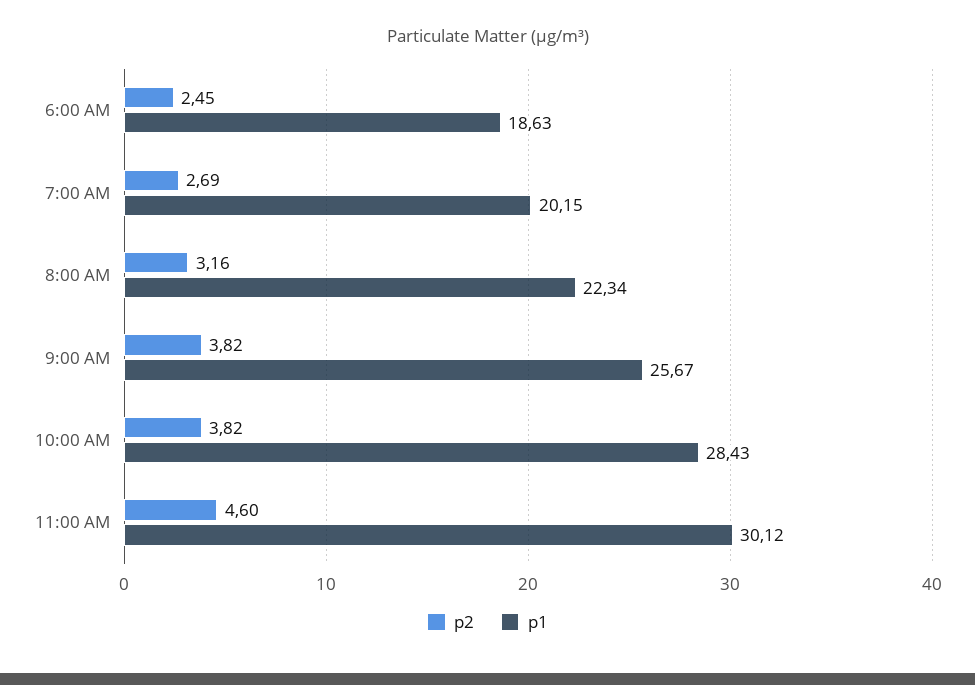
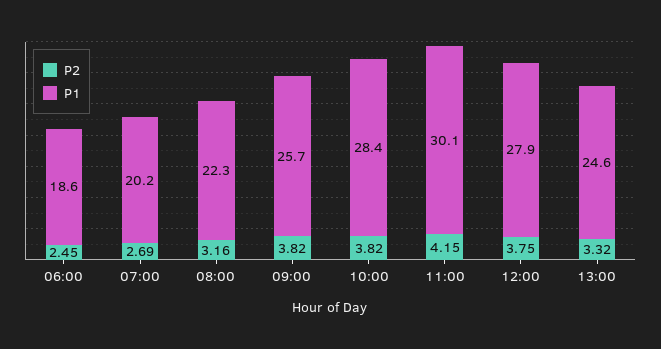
p2, 11:00 AM: 4.6 -> 4.15
p2, 12:00: none -> 3.75
p1, 12:00: none -> 27.9
p2, 13:00: none -> 3.32
p1, 13:00: none -> 24.6

